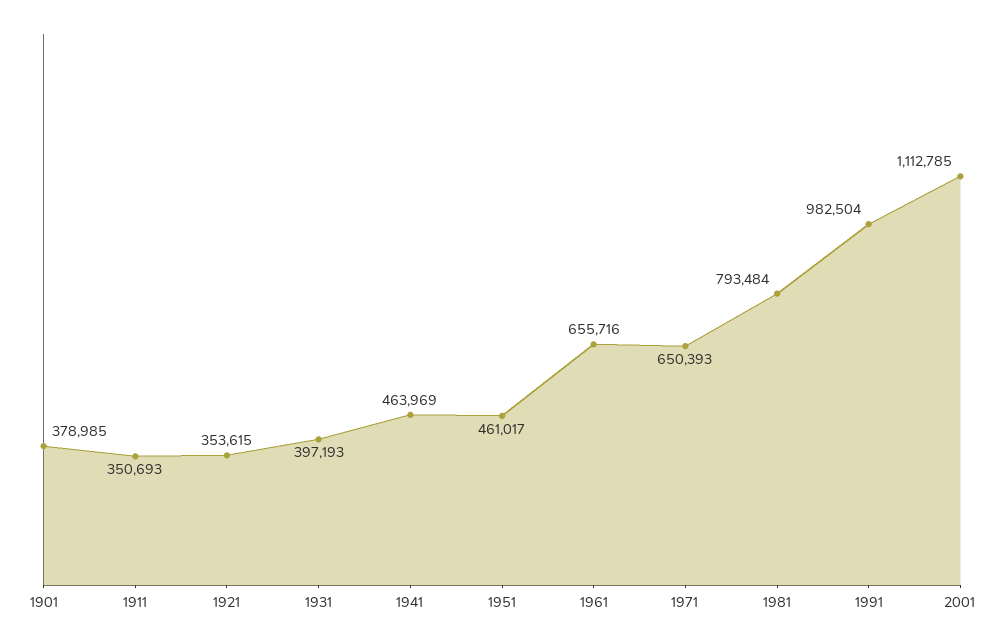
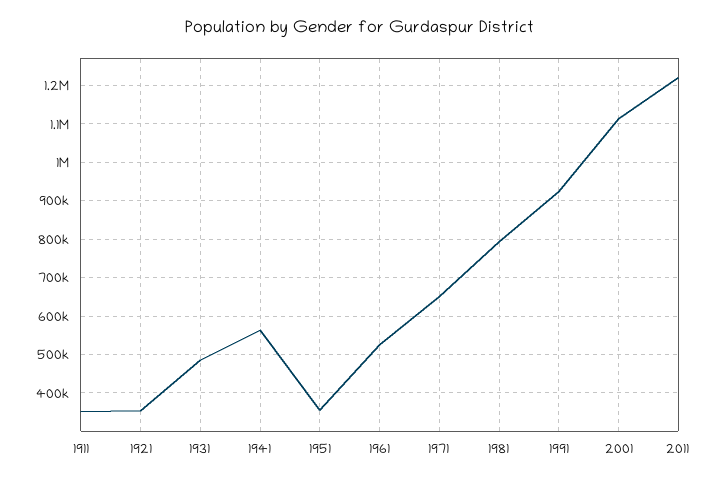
1901: 378985 -> none
1931: 397193 -> 480000
1941: 463969 -> 560000
1951: 461017 -> 360000
1961: 655716 -> 520000
1991: 982504 -> 920000
2011: none -> 1220000

